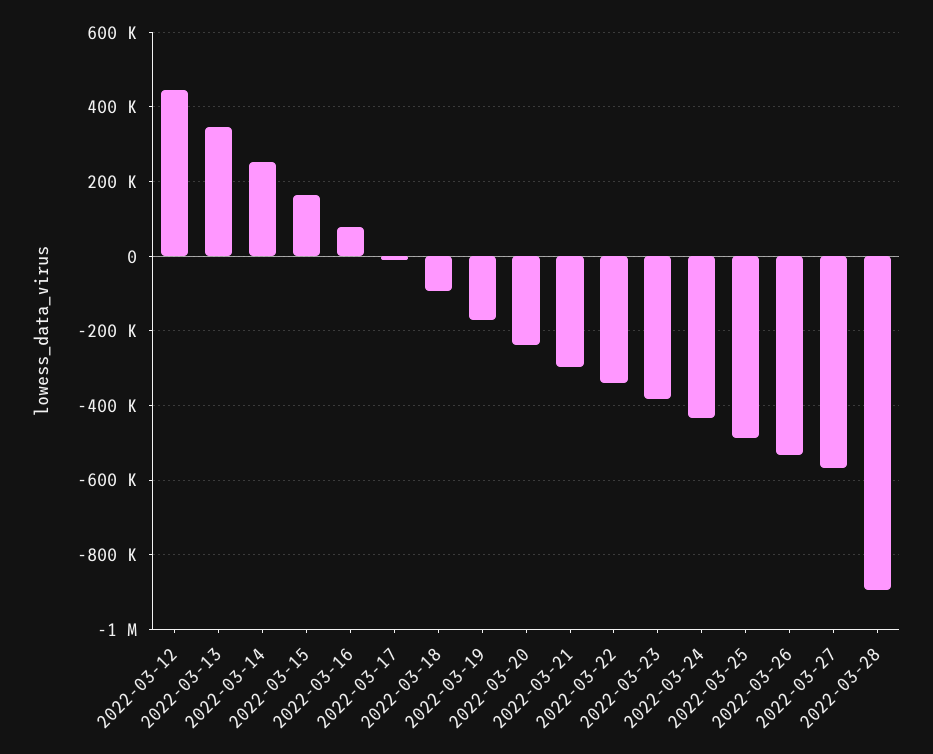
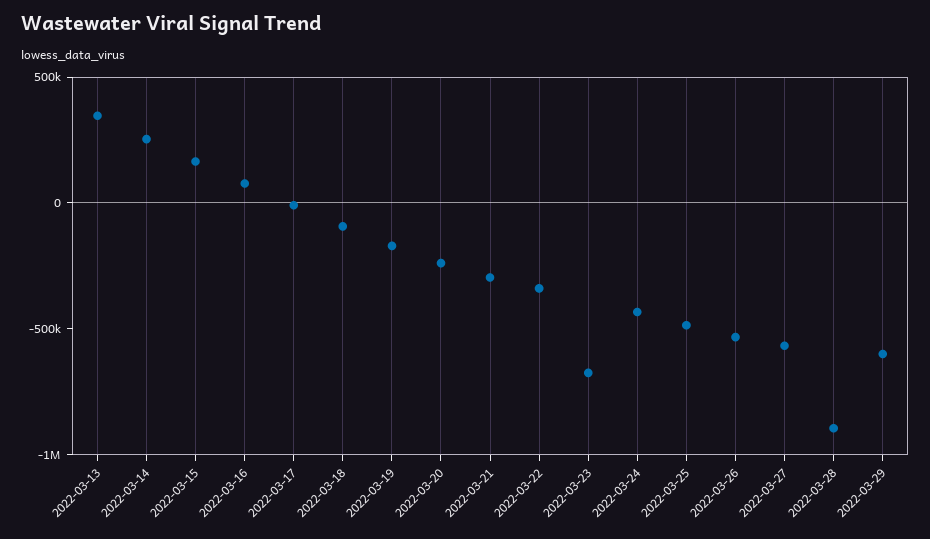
2022-03-12: 440000 -> none
2022-03-23: -380000 -> -700000
2022-03-29: none -> -600000

